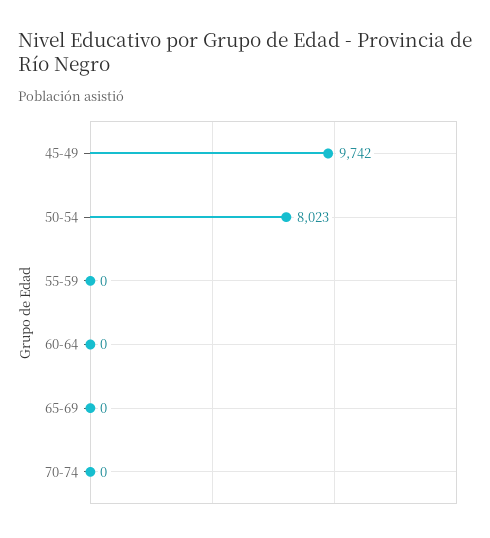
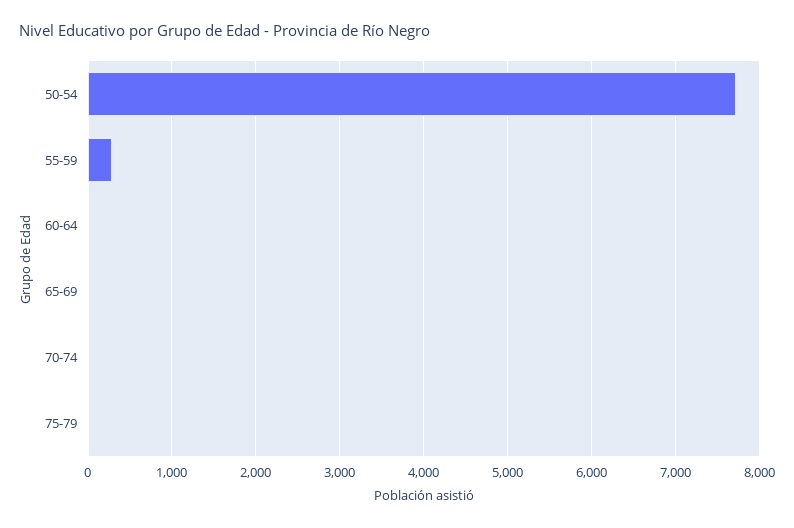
45-49: 9742 -> none
50-54: 8023 -> 7700
55-59: 0 -> 300
75-79: none -> 0

